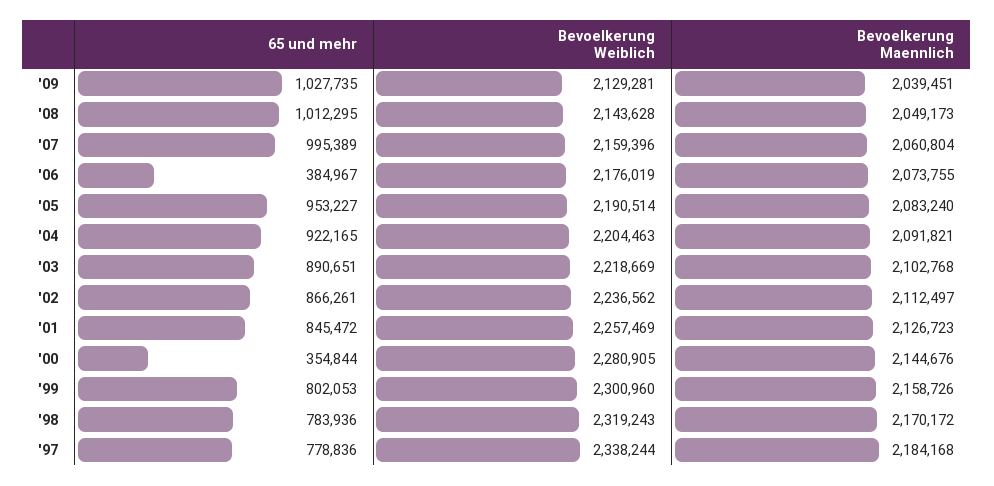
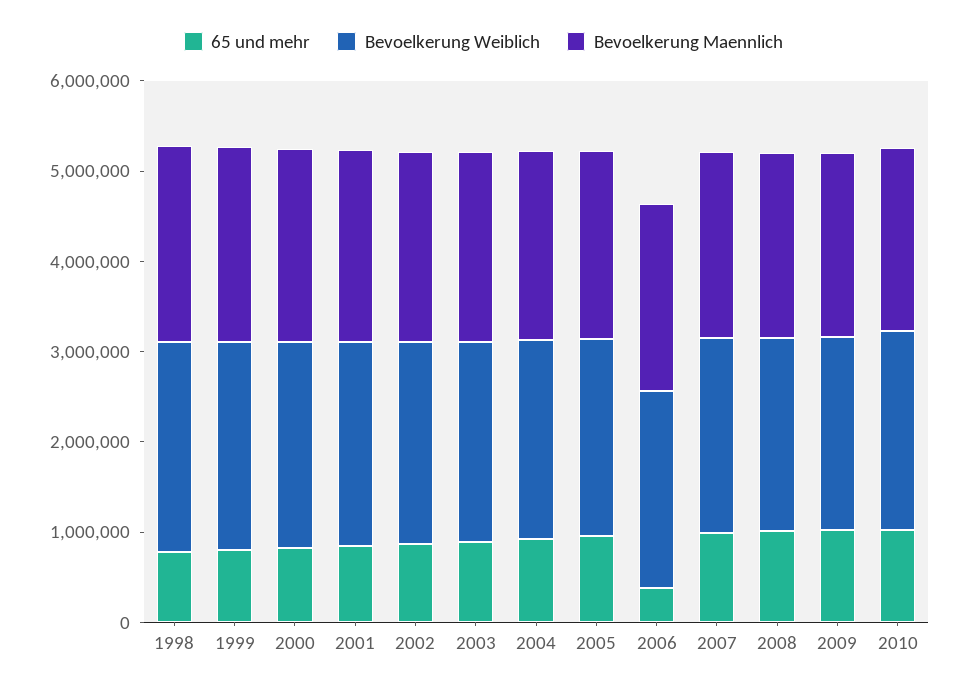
65 und mehr, '00: 354844 -> 800000
65 und mehr, '97: 778836 -> none
Bevoelkerung Weiblich, '97: 2338244 -> none
Bevoelkerung Maennlich, '97: 2184168 -> none
65 und mehr, 2010: none -> 1000000
Bevoelkerung Weiblich, 2010: none -> 2200000
Bevoelkerung Maennlich, 2010: none -> 2000000

